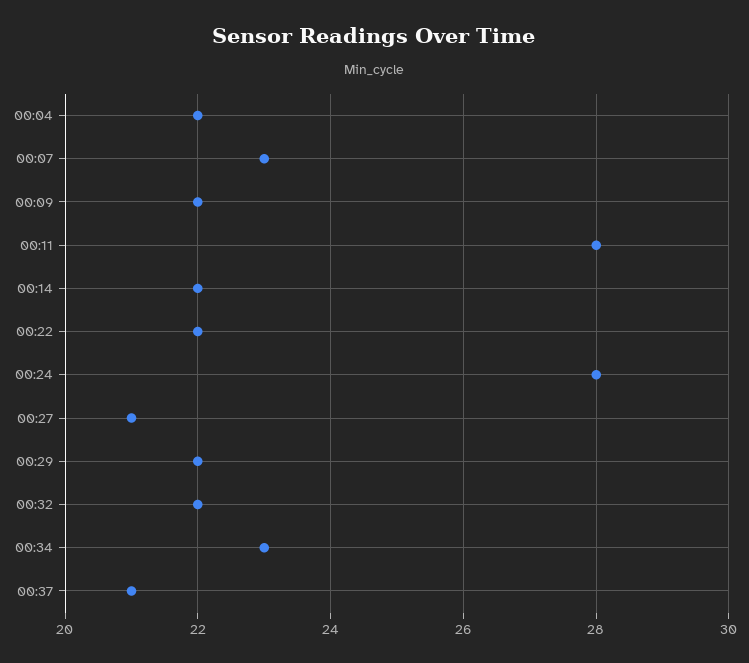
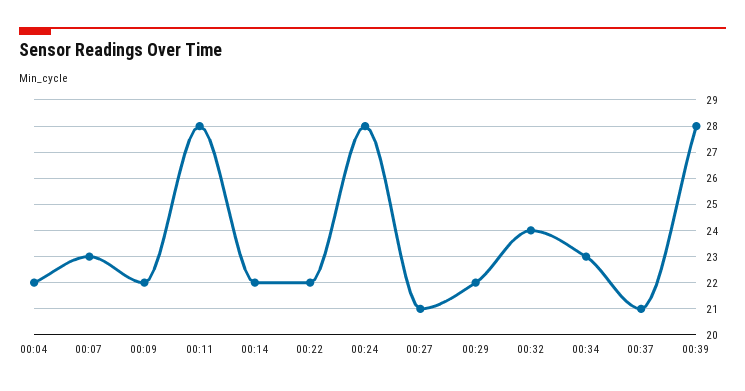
00:32: 22 -> 24
00:39: none -> 28

